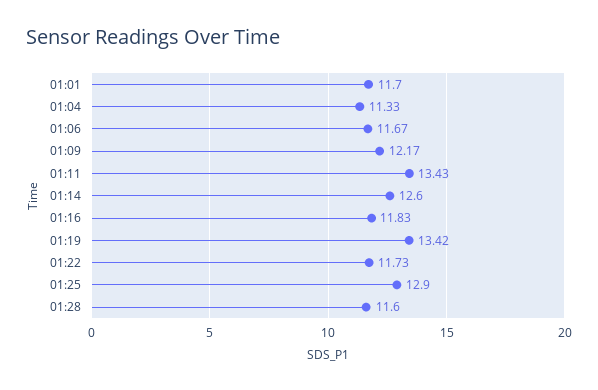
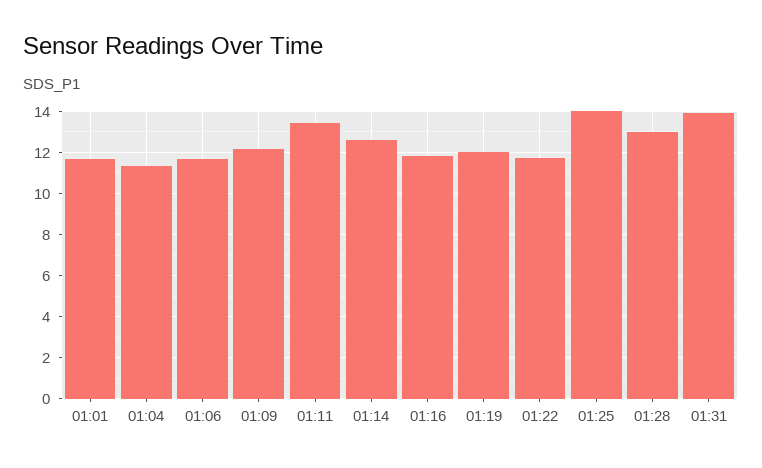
01:19: 13.42 -> 12
01:25: 12.9 -> 14
01:28: 11.6 -> 13
01:31: none -> 14

